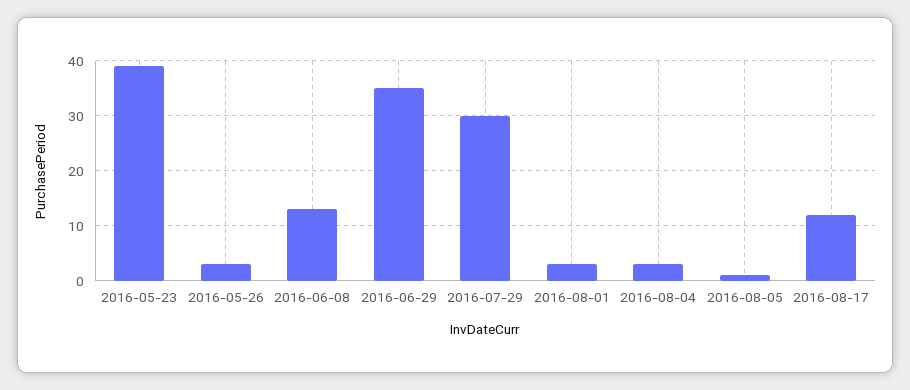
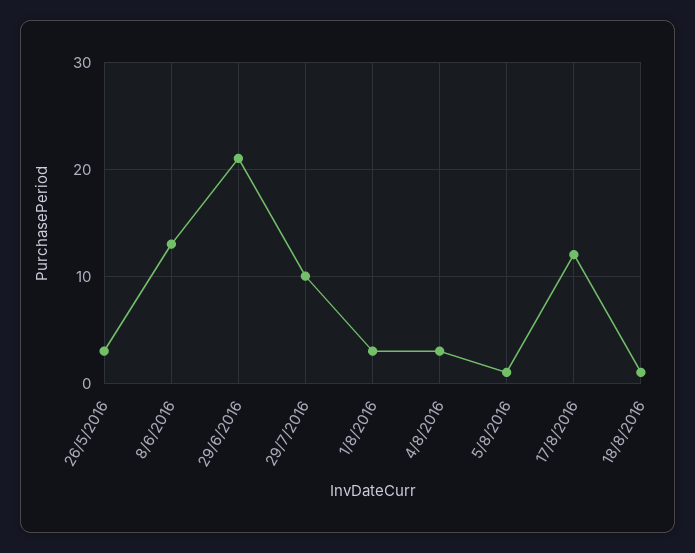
2016-05-23: 40 -> none
2016-06-29: 35 -> 21
2016-07-29: 30 -> 10
18/8/2016: none -> 1

